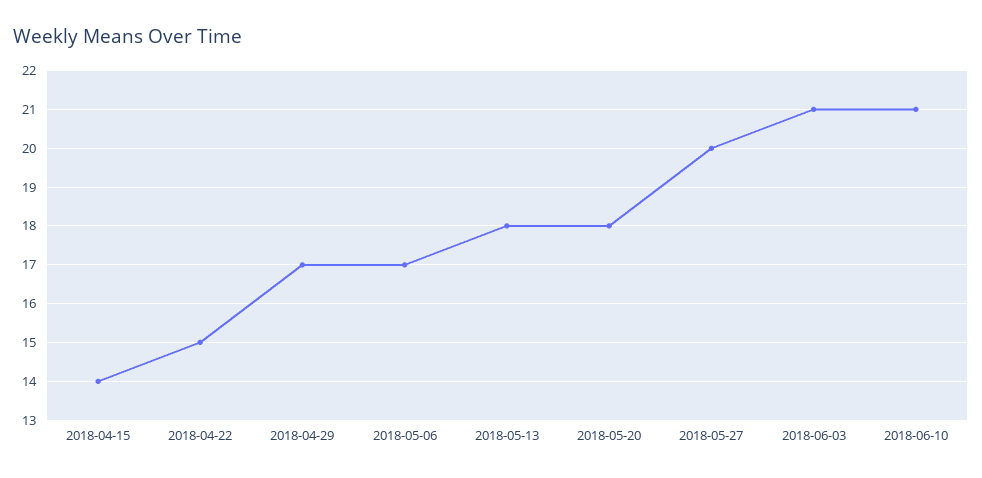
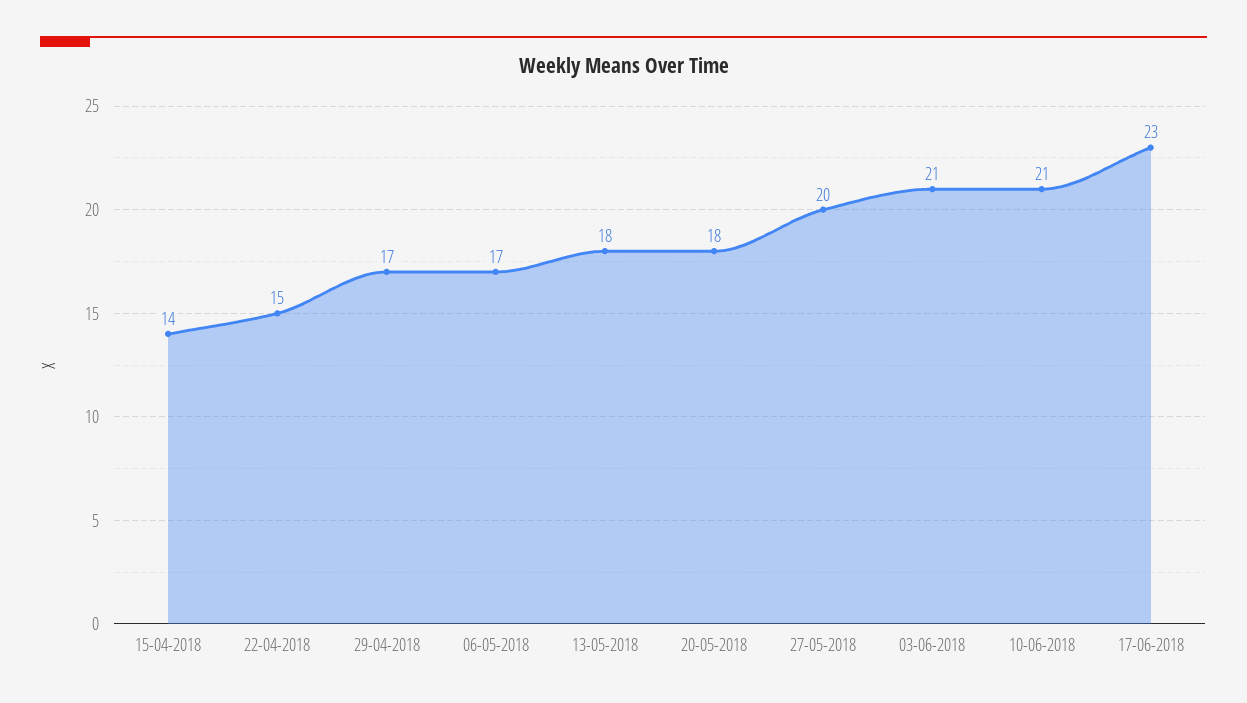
17-06-2018: none -> 23

